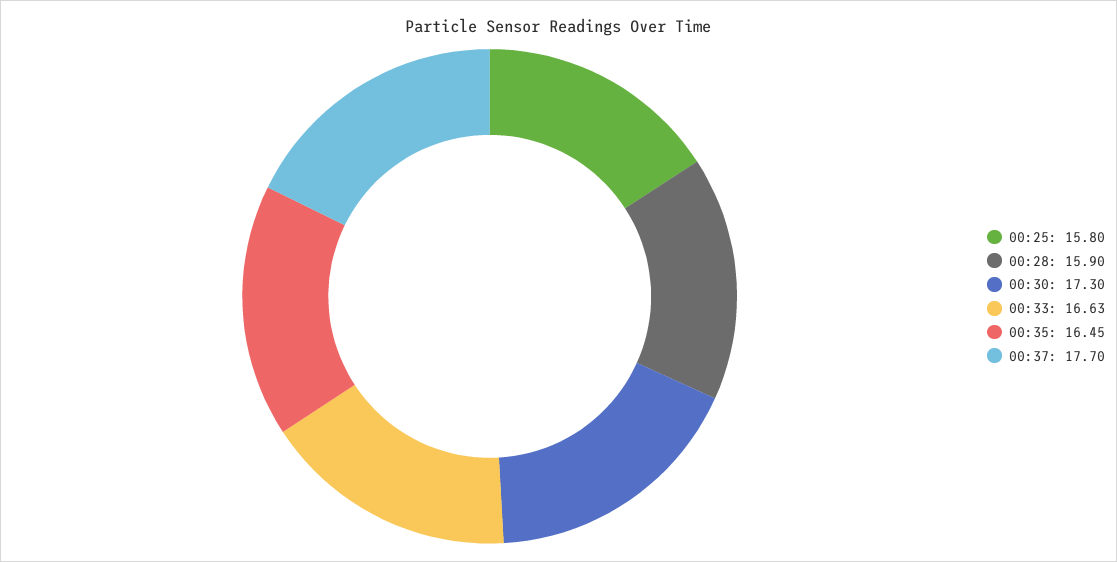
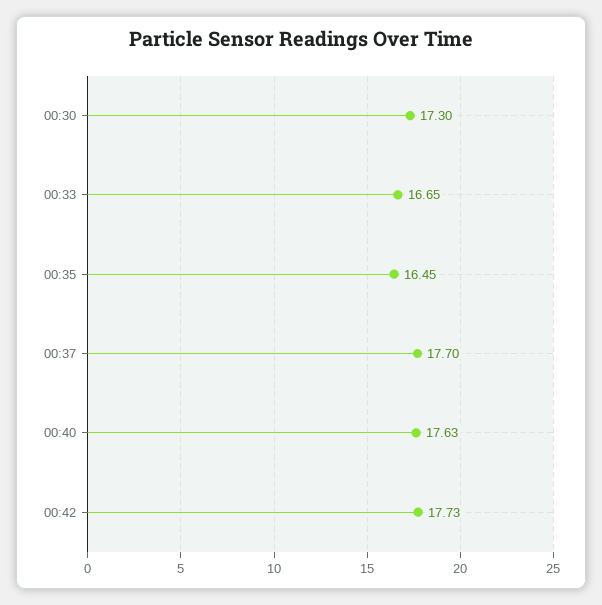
00:25: 15.8 -> none
00:28: 15.9 -> none
00:33: 16.63 -> 16.65
00:40: none -> 17.63
00:42: none -> 17.73

